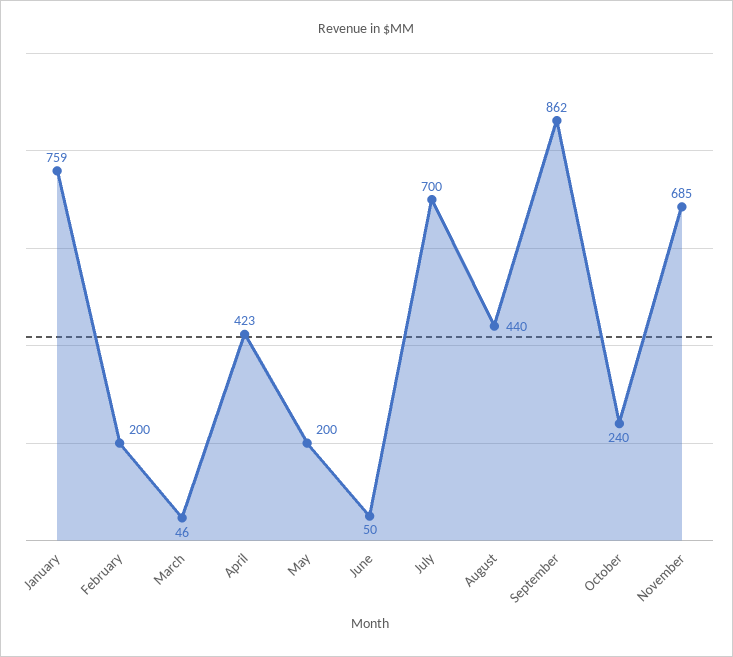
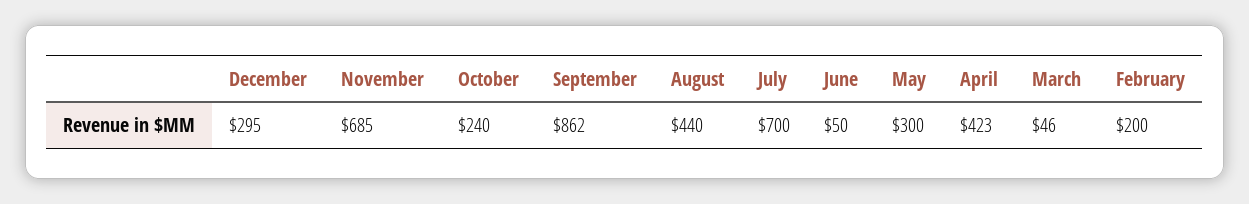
January: 759 -> none
May: 200 -> 300
December: none -> 295

